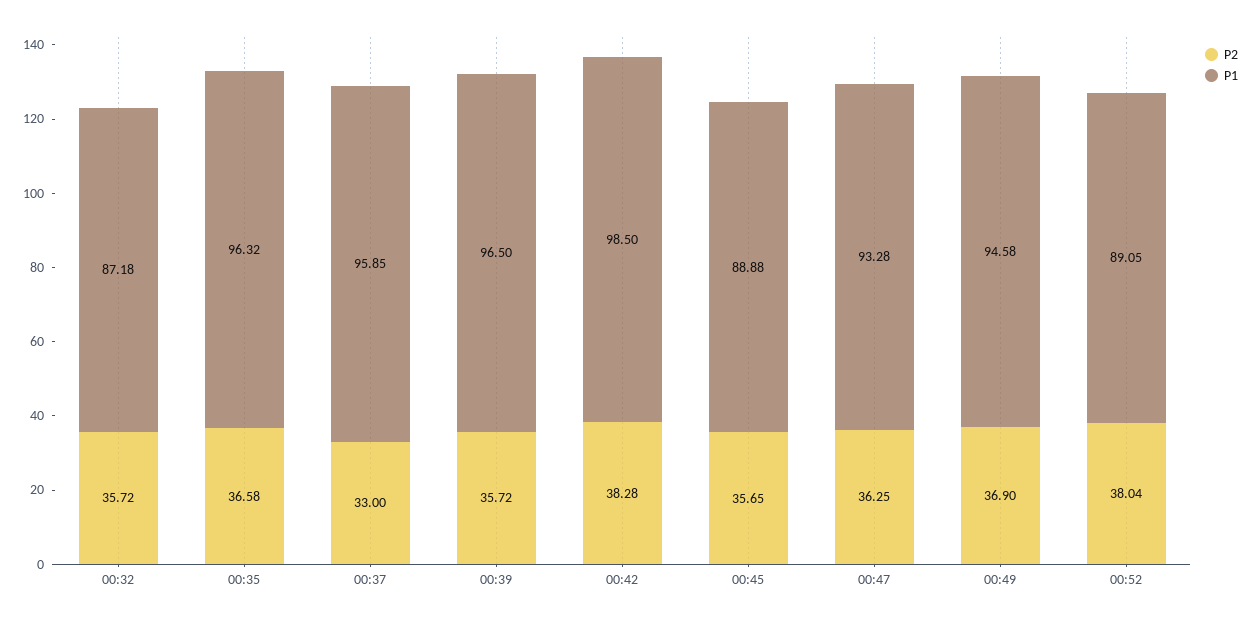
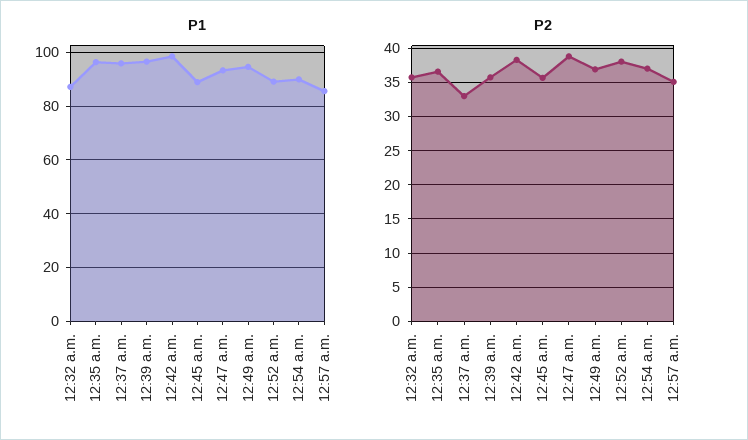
P2, 00:47: 36.25 -> 39
P1, 12:54 a.m.: none -> 90
P1, 12:57 a.m.: none -> 85
P2, 12:54 a.m.: none -> 37
P2, 12:57 a.m.: none -> 35

